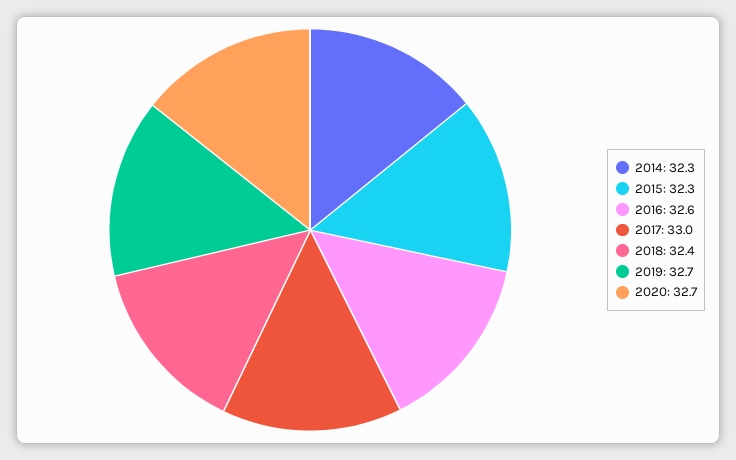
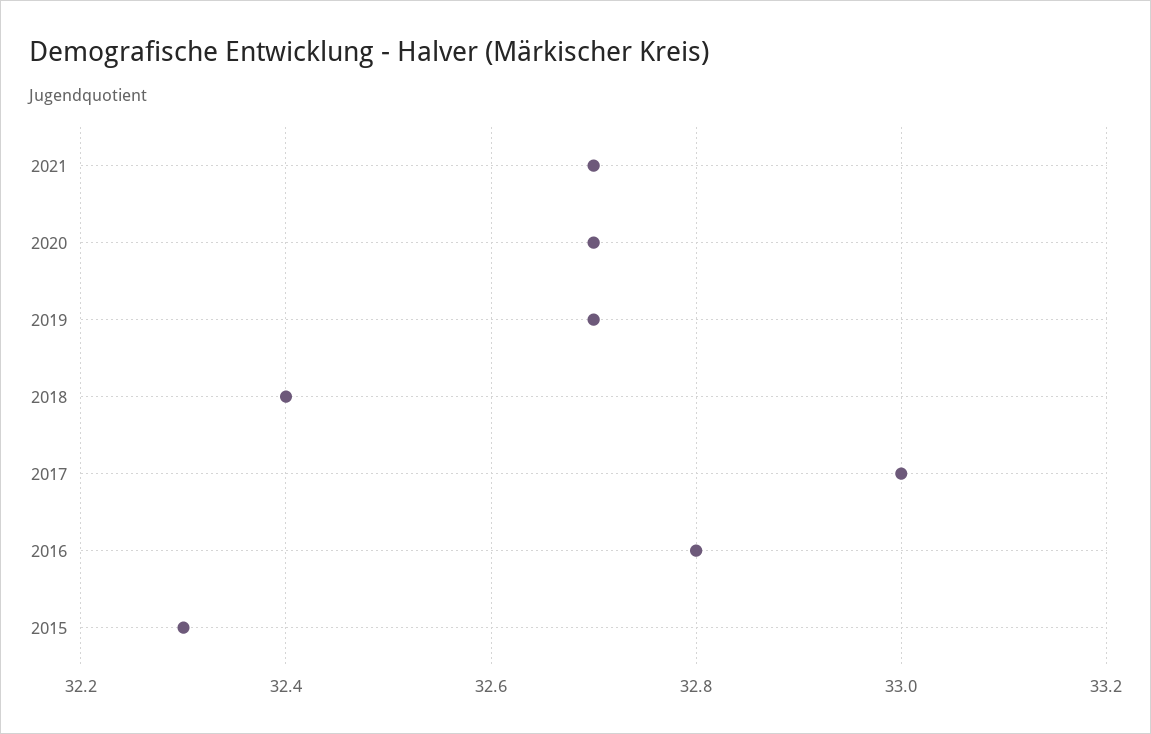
2014: 32.3 -> none
2016: 32.6 -> 32.8
2021: none -> 32.7

